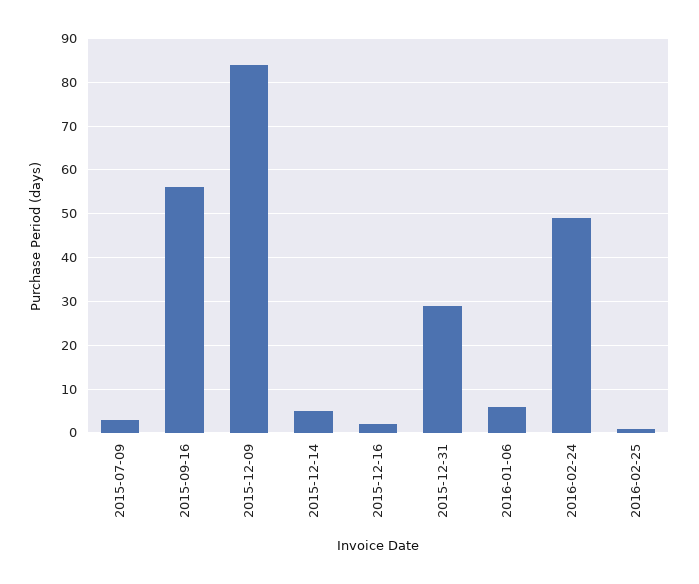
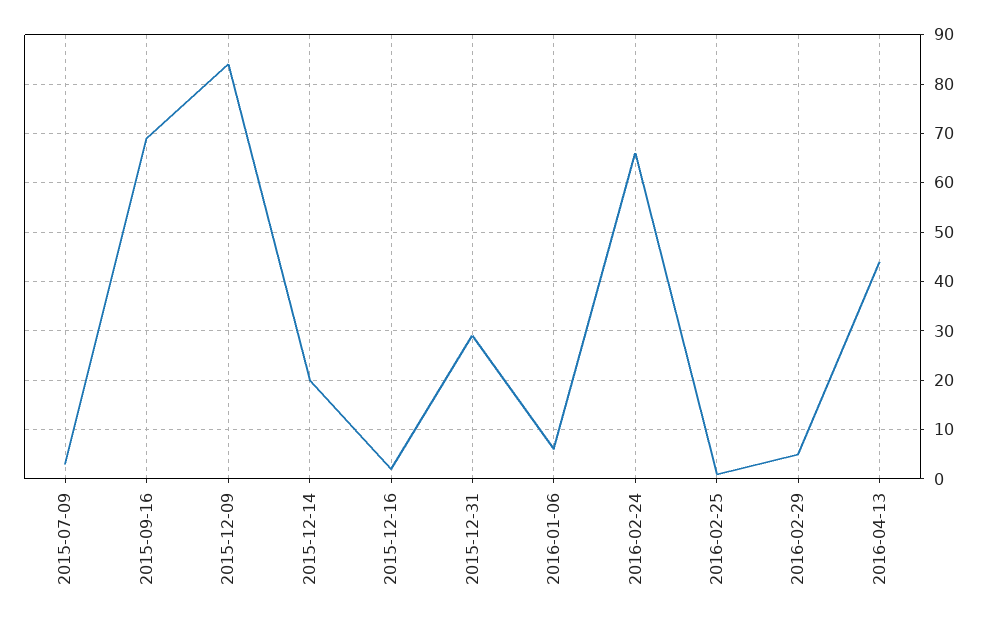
2015-09-16: 55 -> 70
2015-12-14: 5 -> 20
2016-02-24: 50 -> 65
2016-02-29: none -> 5
2016-04-13: none -> 45

